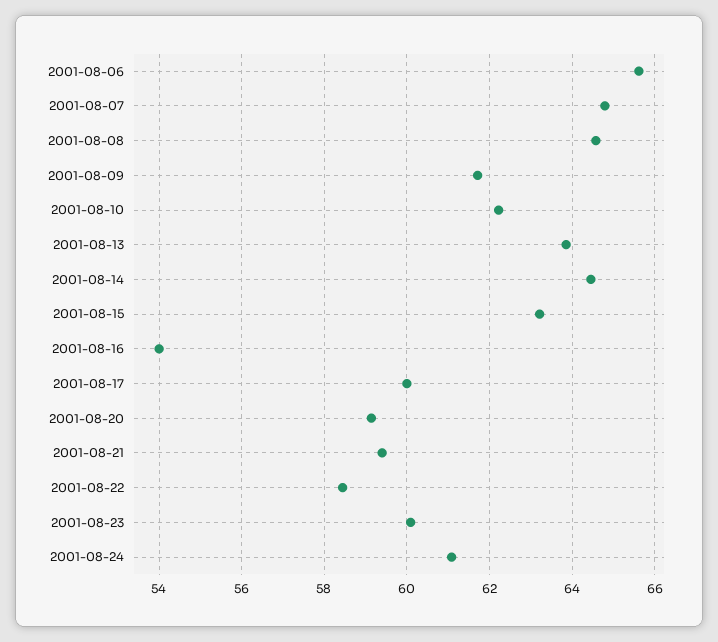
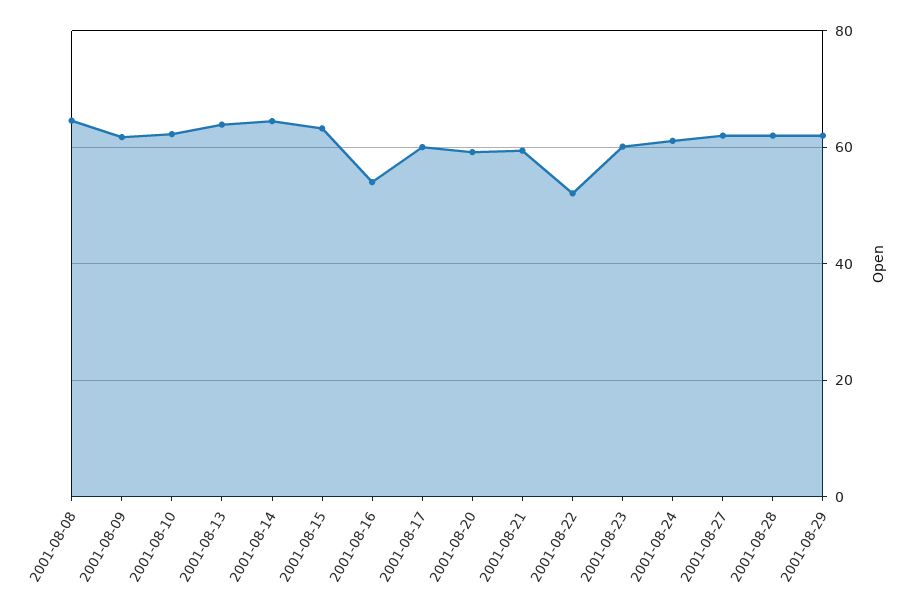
2001-08-06: 65.6 -> none
2001-08-07: 64.8 -> none
2001-08-22: 58.4 -> 52
2001-08-27: none -> 62
2001-08-28: none -> 62
2001-08-29: none -> 62

